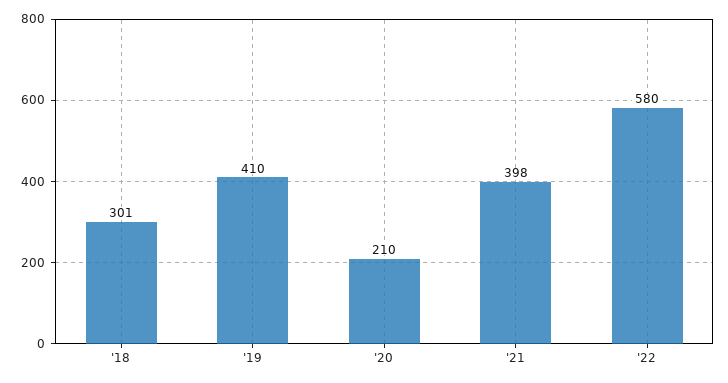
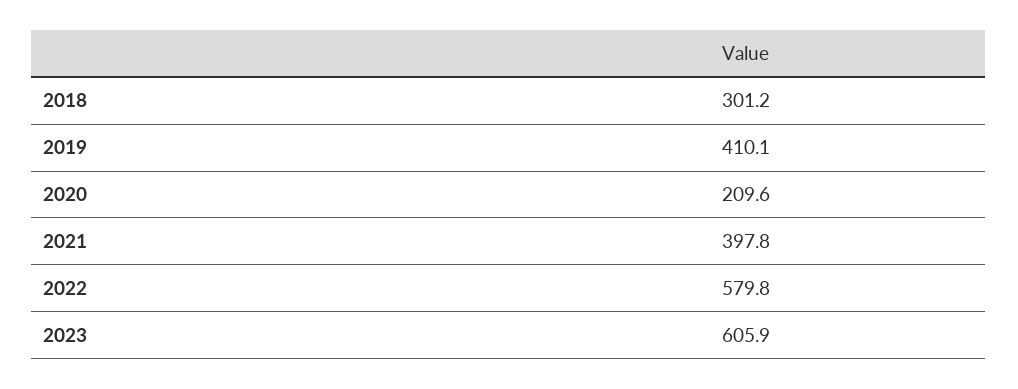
2023: none -> 605.9

